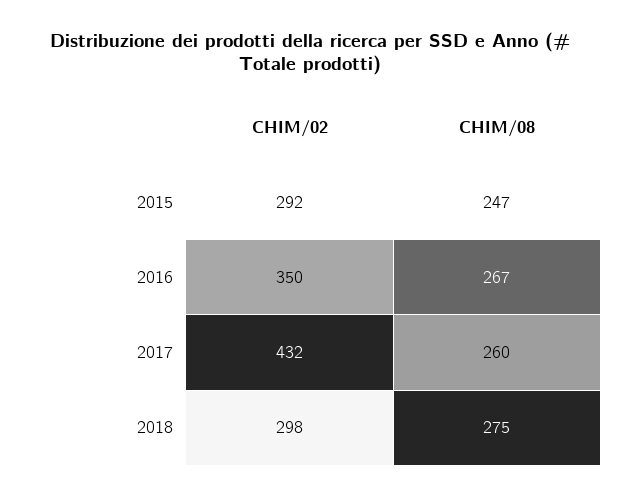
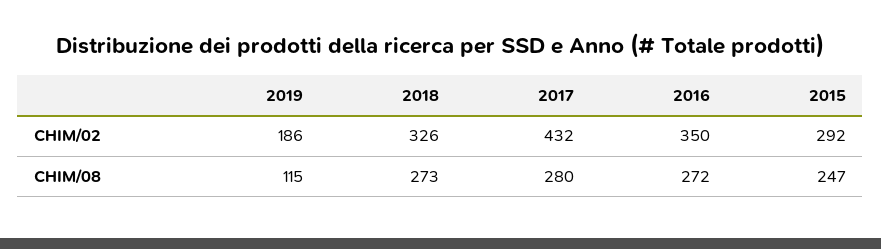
CHIM/08, 2016: 267 -> 272
CHIM/08, 2017: 260 -> 280
CHIM/02, 2018: 298 -> 326
CHIM/08, 2018: 275 -> 273
CHIM/02, 2019: none -> 186
CHIM/08, 2019: none -> 115

